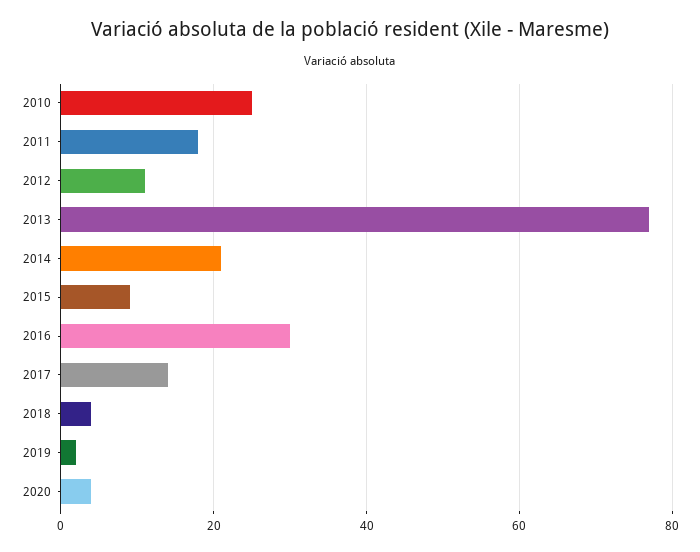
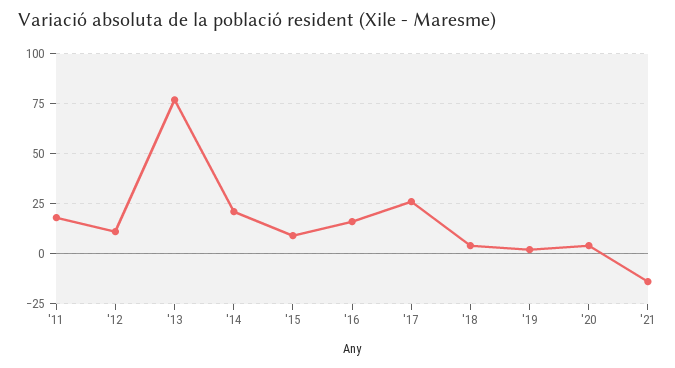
2010: 25 -> none
2016: 30 -> 15
2017: 15 -> 25
'21: none -> -15

